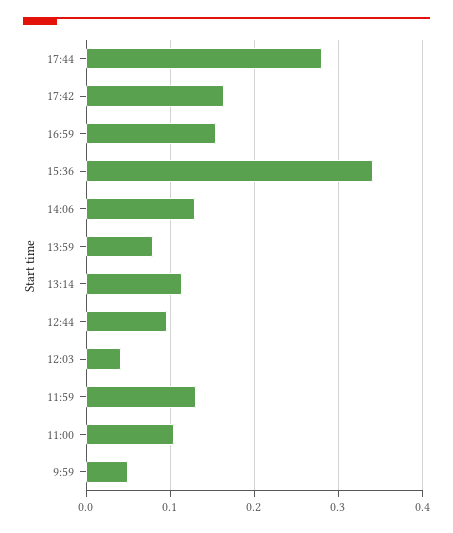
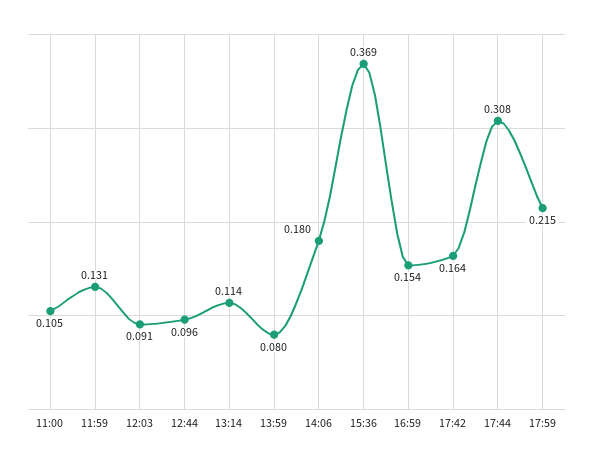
17:44: 0.28 -> 0.308
15:36: 0.34 -> 0.369
14:06: 0.13 -> 0.18
12:03: 0.04 -> 0.091
9:59: 0.05 -> none
17:59: none -> 0.215

